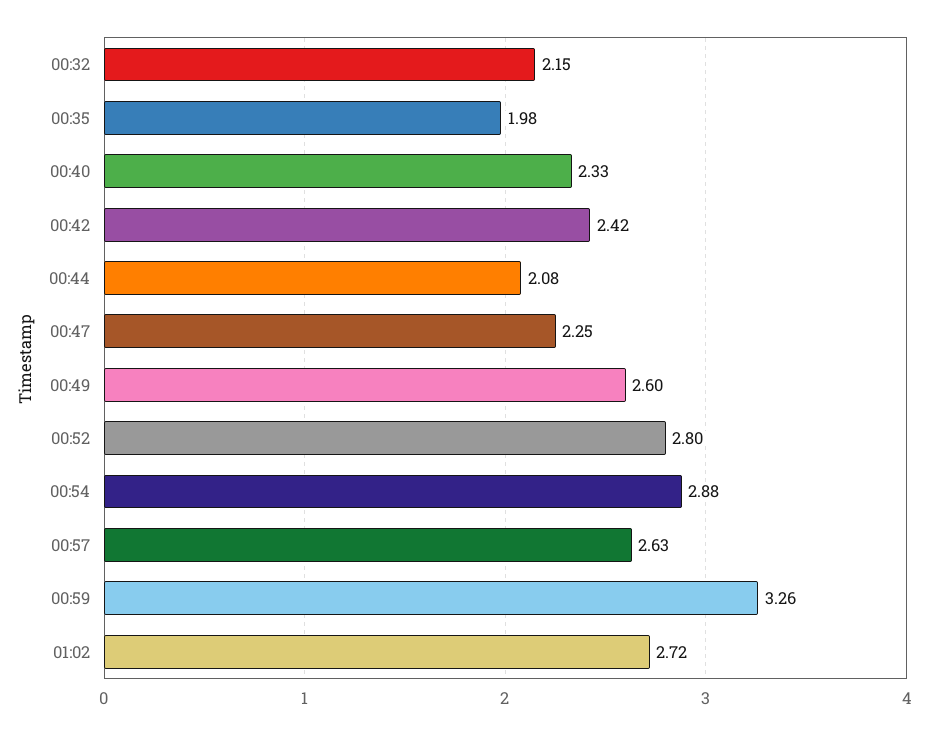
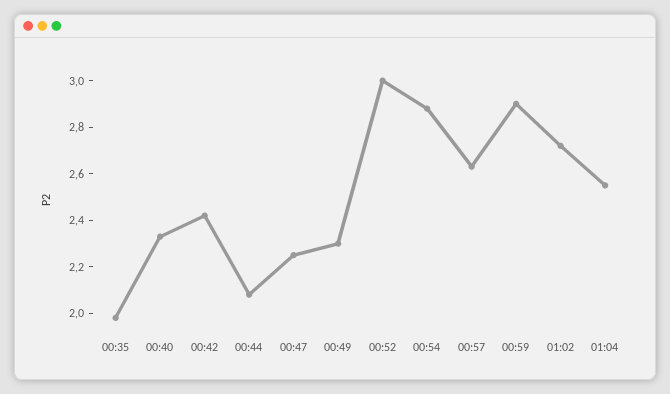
00:32: 2.15 -> none
00:49: 2.6 -> 2.3
00:52: 2.8 -> 3
00:59: 3.26 -> 2.9
01:04: none -> 2.55

